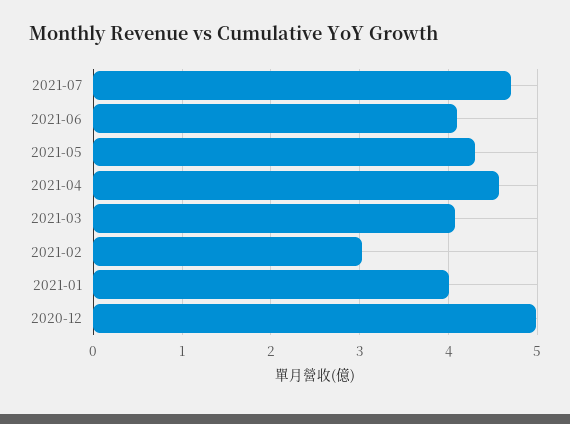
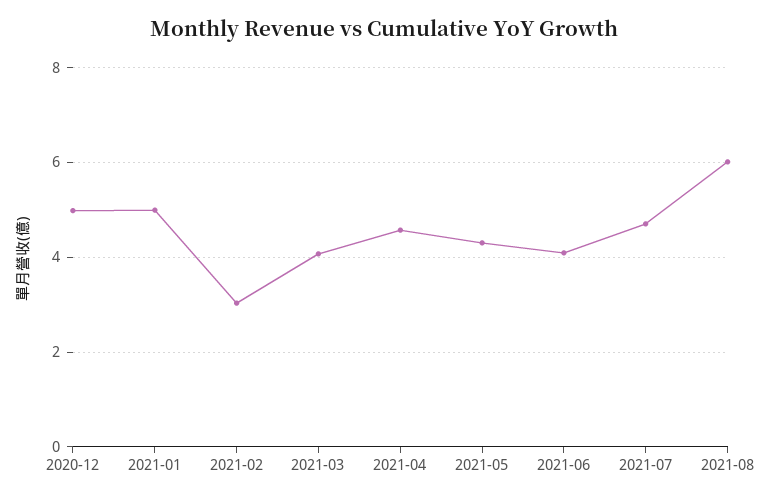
2021-01: 4 -> 5
2021-08: none -> 6

